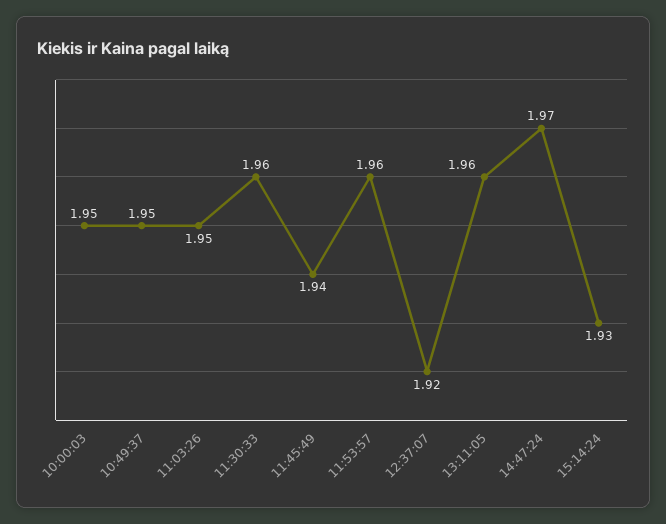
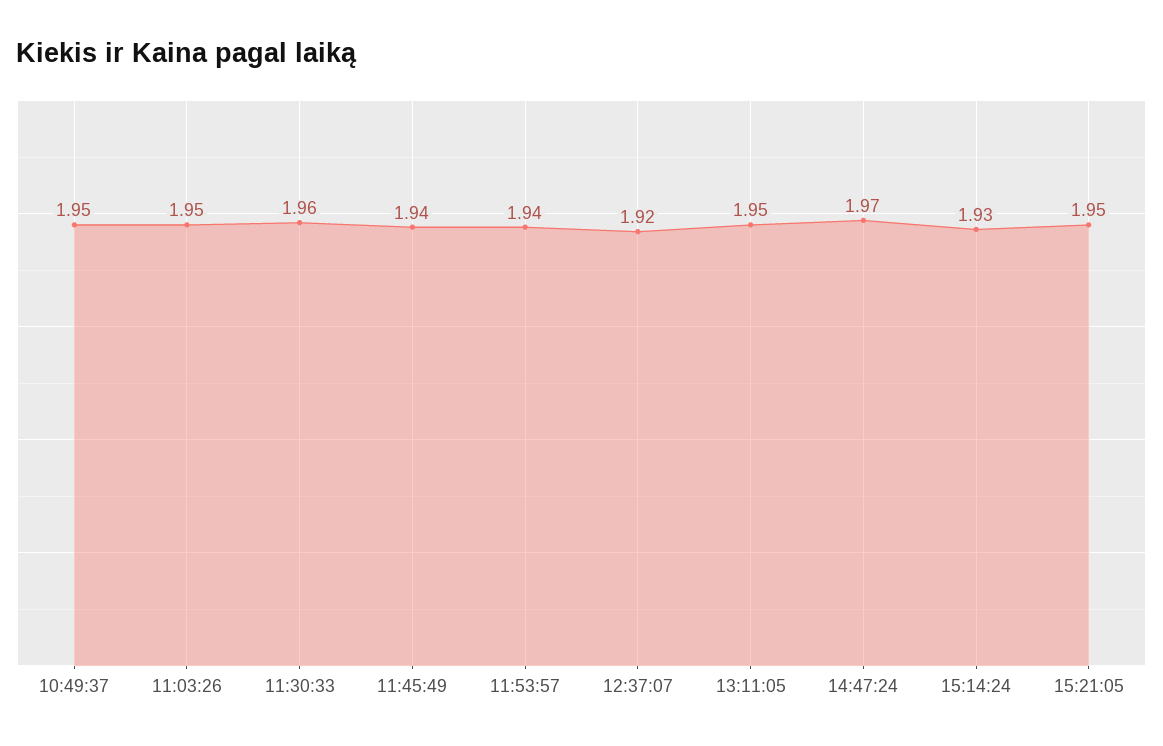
10:00:03: 1.95 -> none
11:53:57: 1.96 -> 1.94
13:11:05: 1.96 -> 1.95
15:21:05: none -> 1.95

